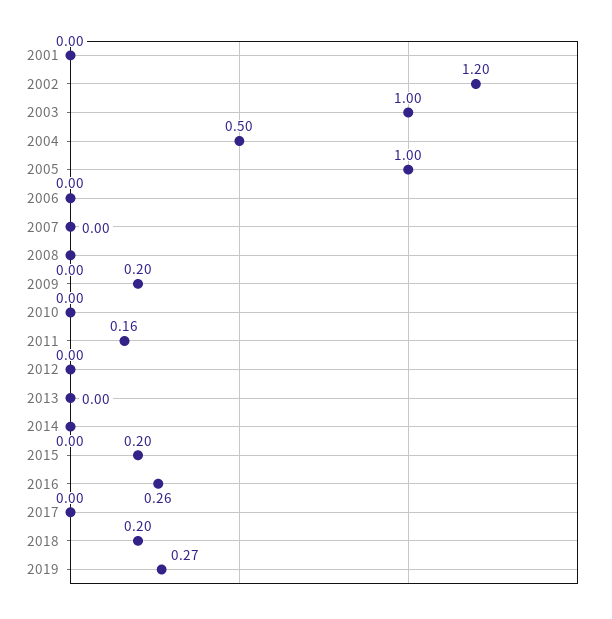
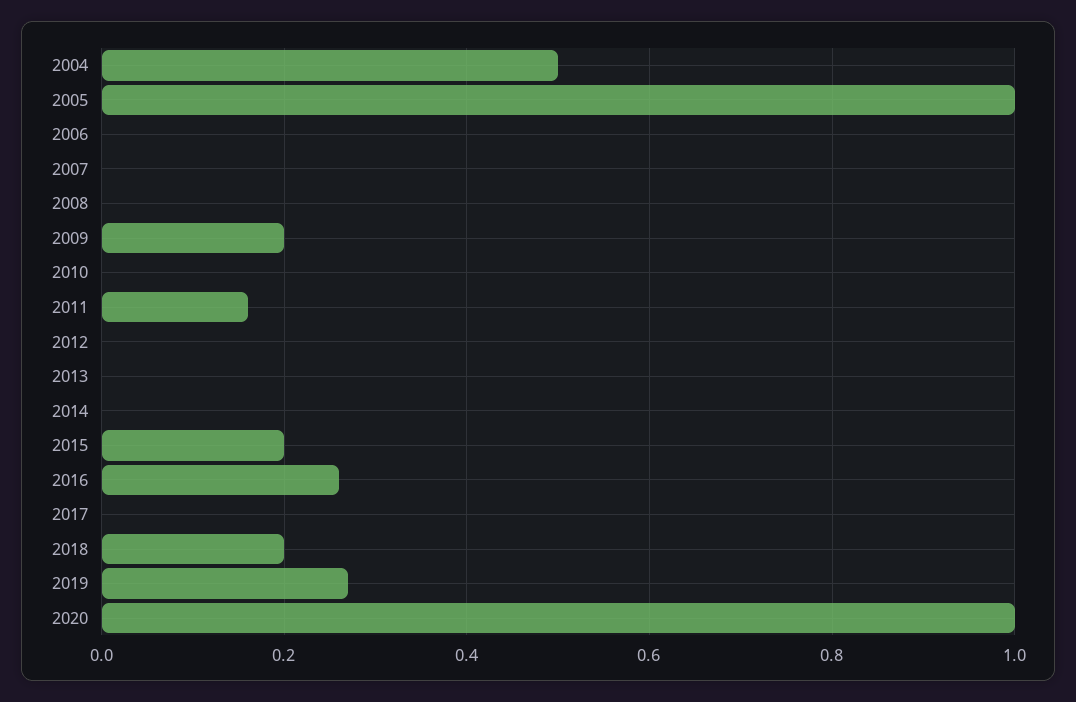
2001: 0 -> none
2002: 1.2 -> none
2003: 1 -> none
2020: none -> 1

